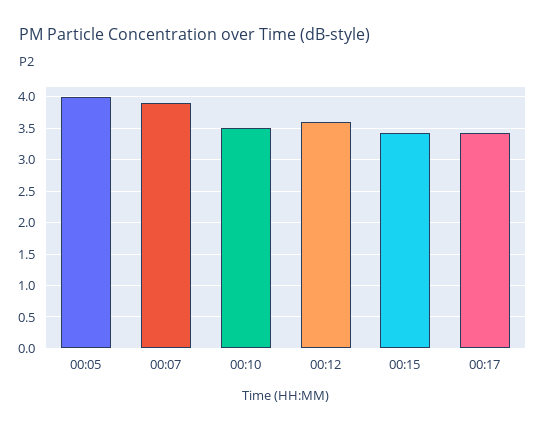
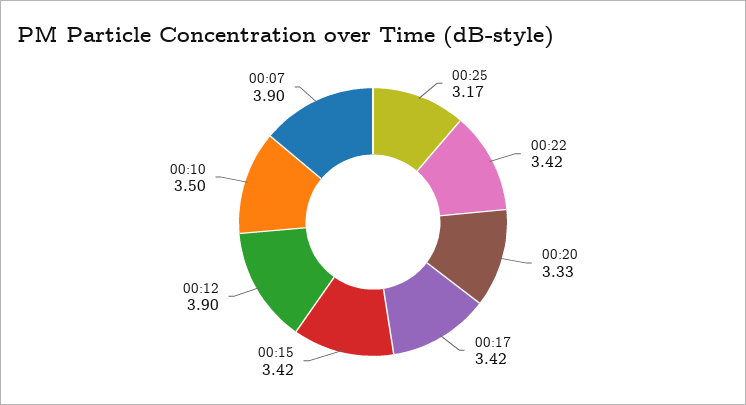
00:05: 4 -> none
00:12: 3.6 -> 3.9
00:25: none -> 3.17
00:22: none -> 3.42
00:20: none -> 3.33

